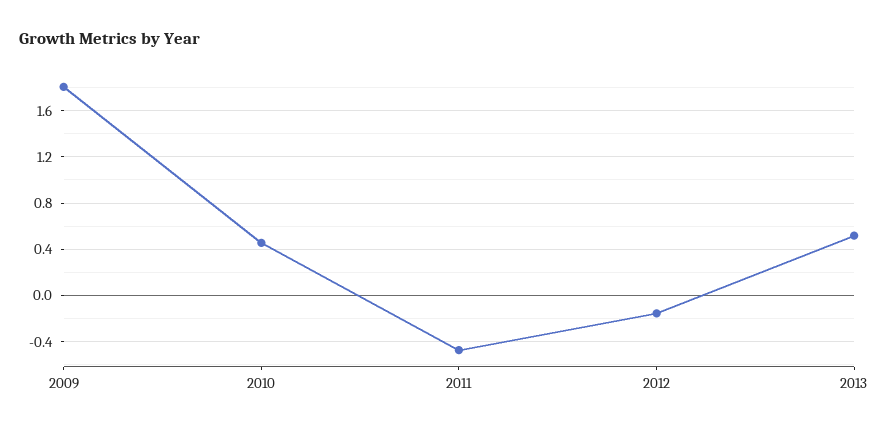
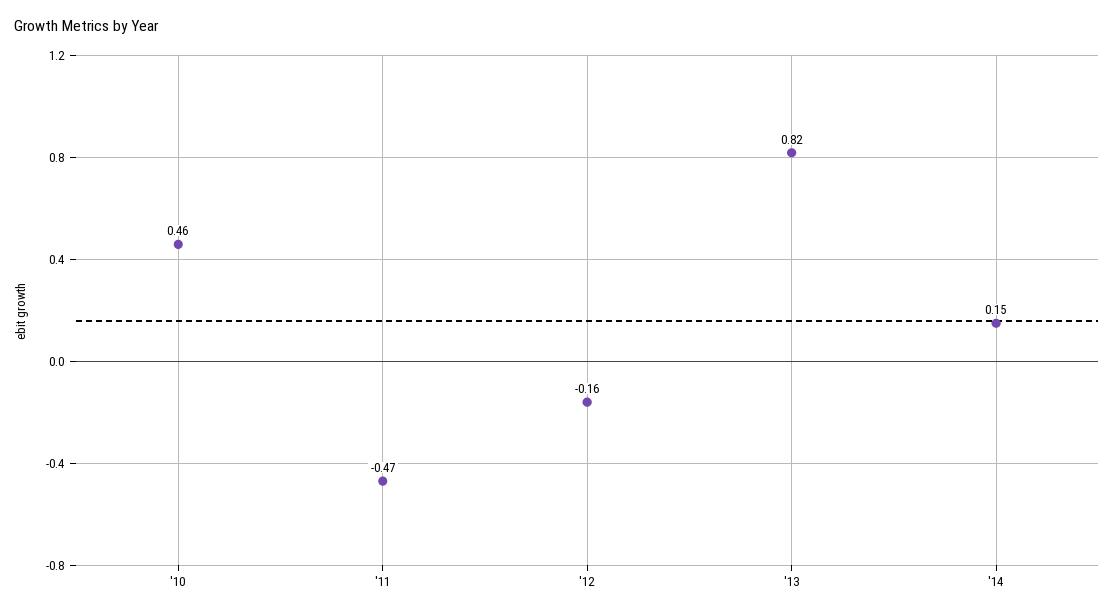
2009: 1.8 -> none
2013: 0.5 -> 0.82
'14: none -> 0.15

